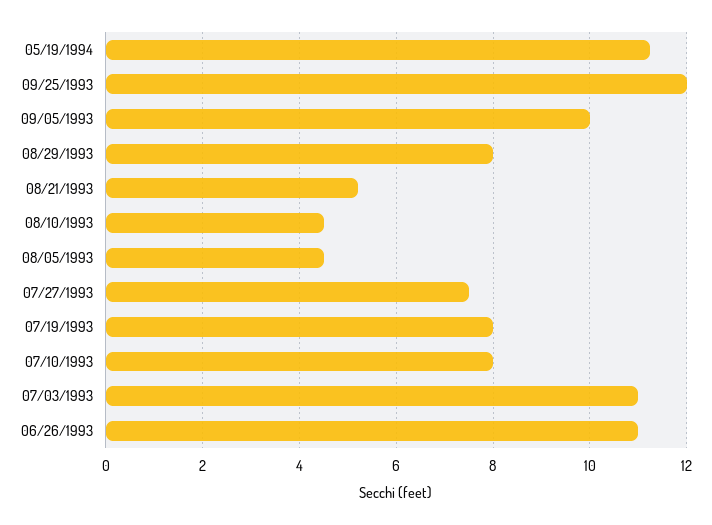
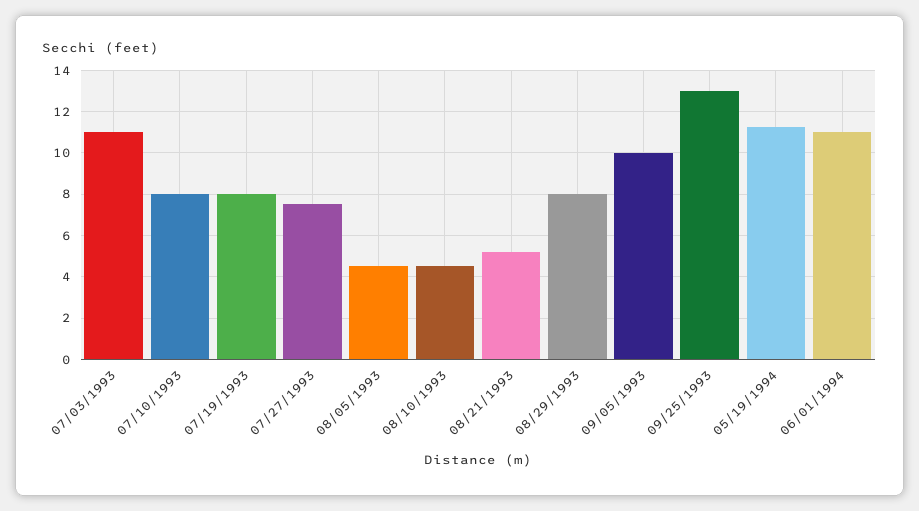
09/25/1993: 12 -> 13
06/26/1993: 11 -> none
06/01/1994: none -> 11

